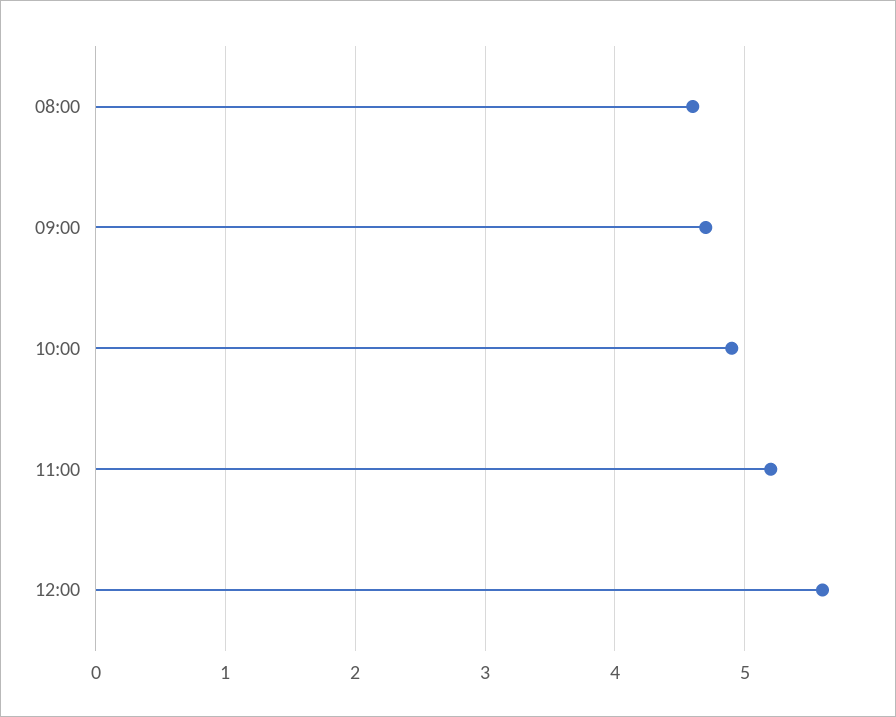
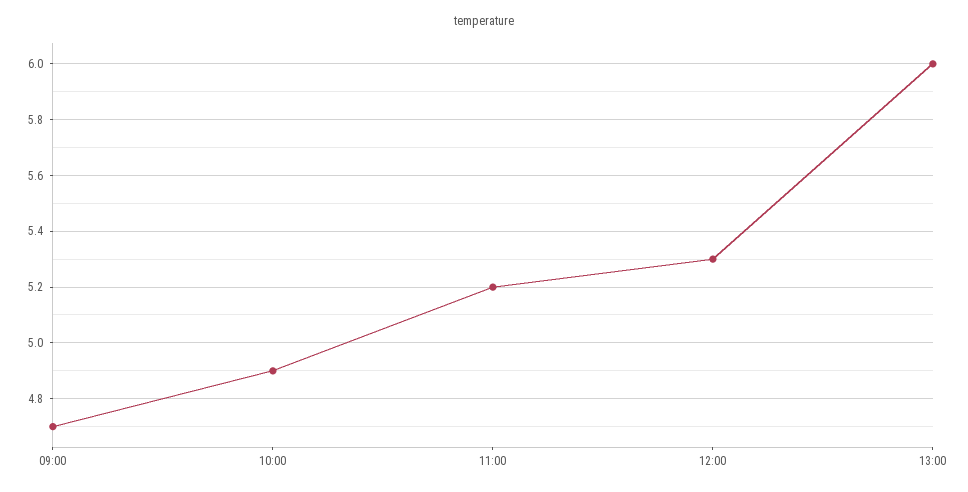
08:00: 4.6 -> none
12:00: 5.6 -> 5.3
13:00: none -> 6

